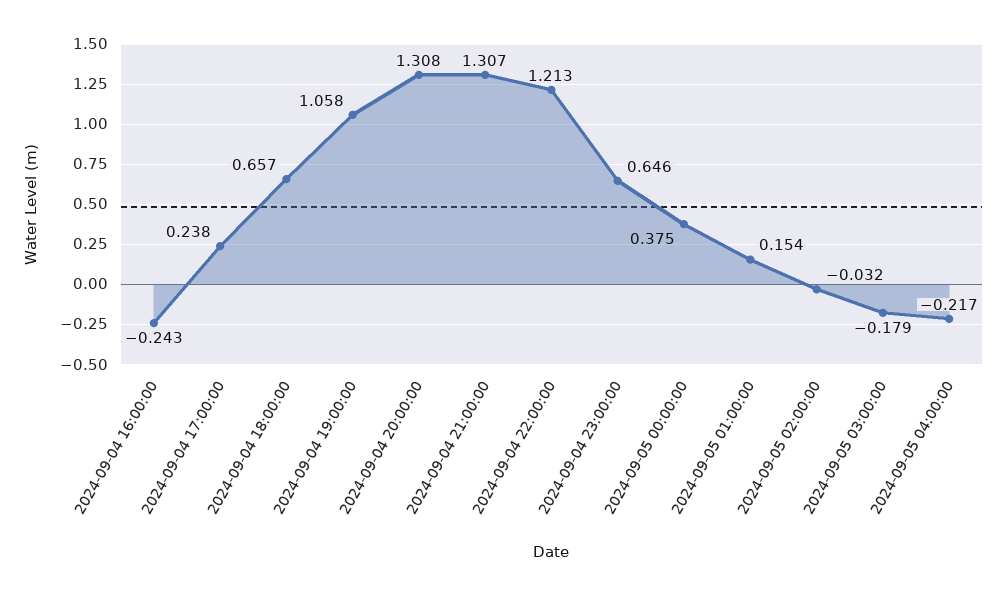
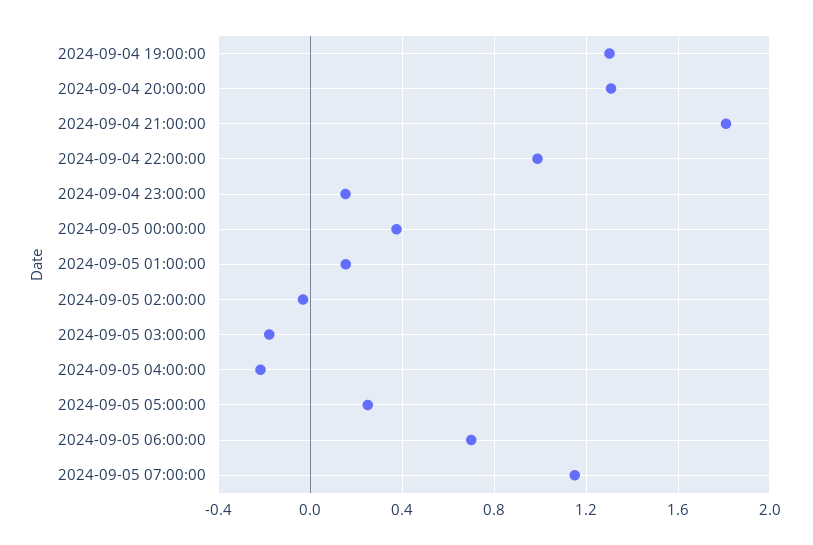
2024-09-04 16:00:00: -0.243 -> none
2024-09-04 17:00:00: 0.238 -> none
2024-09-04 18:00:00: 0.657 -> none
2024-09-04 19:00:00: 1.058 -> 1.3
2024-09-04 21:00:00: 1.307 -> 1.8
2024-09-04 22:00:00: 1.213 -> 1
2024-09-04 23:00:00: 0.646 -> 0.15
2024-09-05 05:00:00: none -> 0.25
2024-09-05 06:00:00: none -> 0.7
2024-09-05 07:00:00: none -> 1.15

